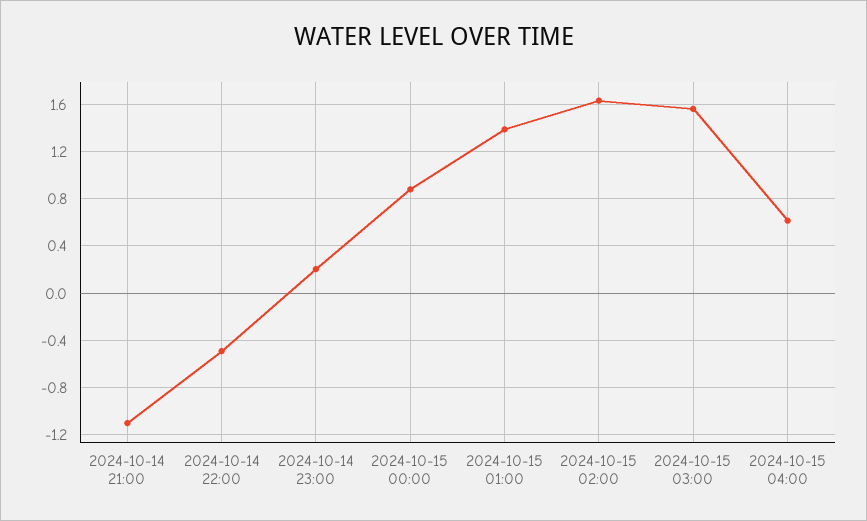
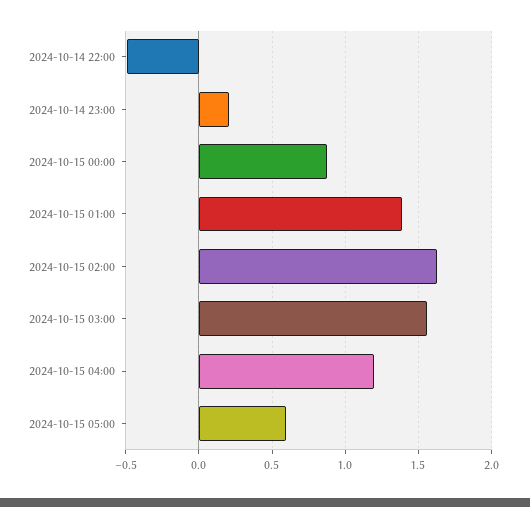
2024-10-14 21:00: -1.1 -> none
2024-10-15 04:00: 0.6 -> 1.2
2024-10-15 05:00: none -> 0.6

